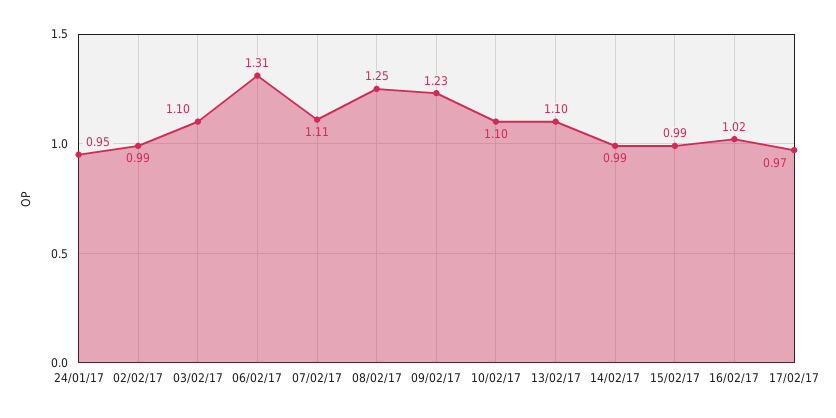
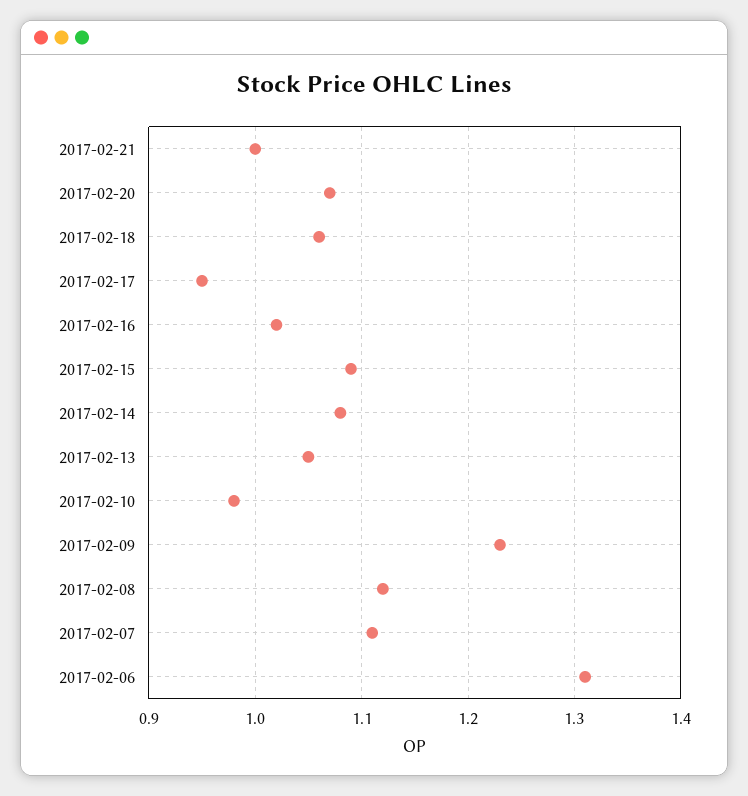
24/01/17: 0.95 -> none
02/02/17: 0.99 -> none
03/02/17: 1.1 -> none
08/02/17: 1.25 -> 1.12
10/02/17: 1.1 -> 0.98
13/02/17: 1.1 -> 1.05
14/02/17: 0.99 -> 1.08
15/02/17: 0.99 -> 1.09
17/02/17: 0.97 -> 0.95
2017-02-21: none -> 1
2017-02-20: none -> 1.07
2017-02-18: none -> 1.06

